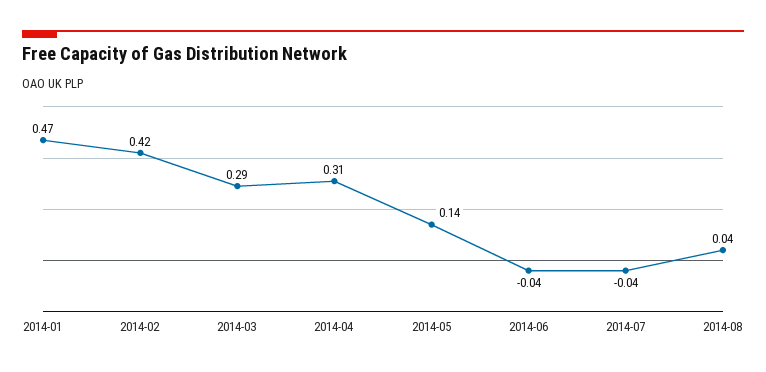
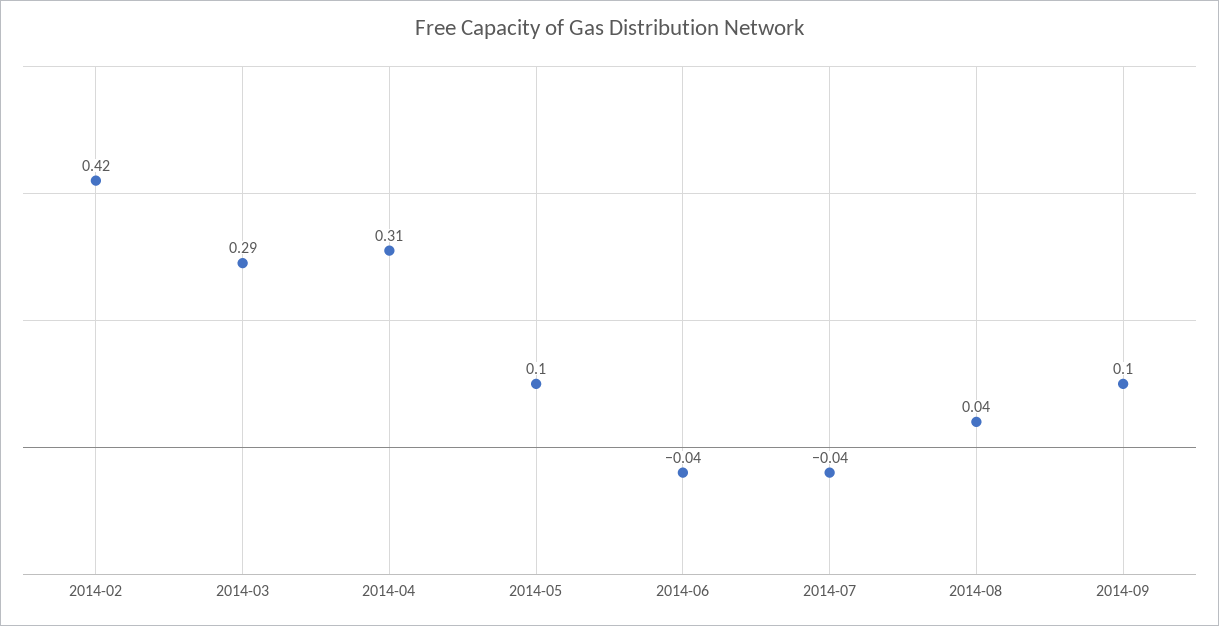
2014-01: 0.47 -> none
2014-05: 0.14 -> 0.1
2014-09: none -> 0.1

